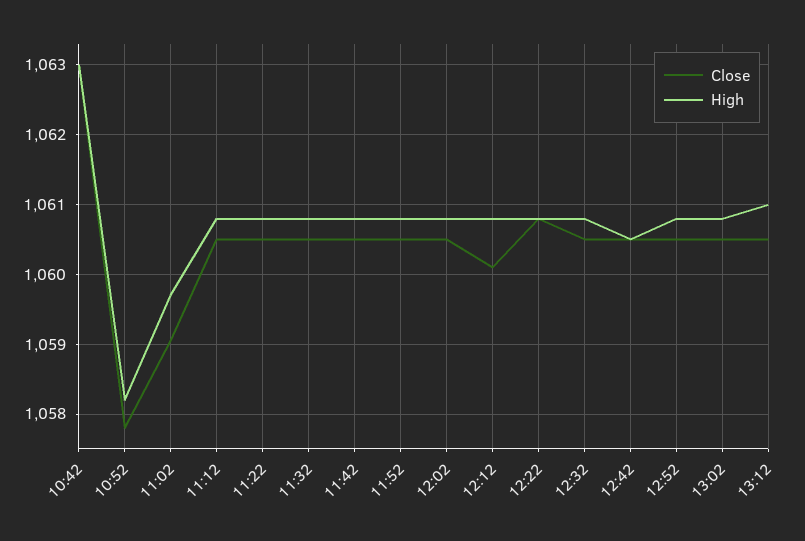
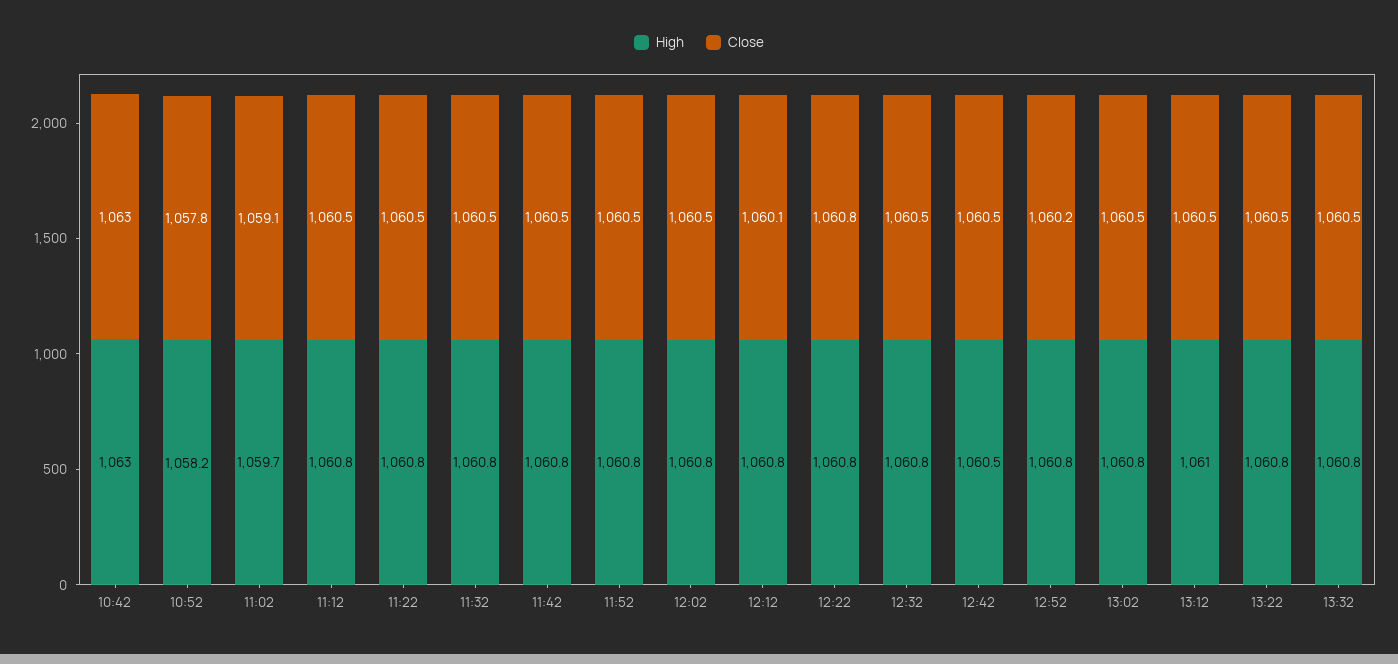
Close, 12:52: 1060.5 -> 1060.2
High, 13:22: none -> 1060.8
Close, 13:22: none -> 1060.5
High, 13:32: none -> 1060.8
Close, 13:32: none -> 1060.5

